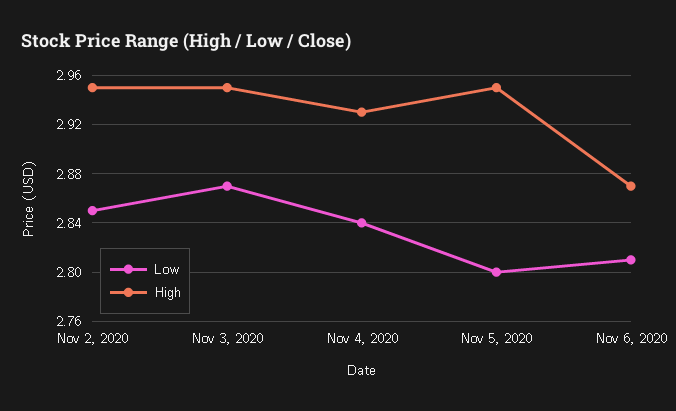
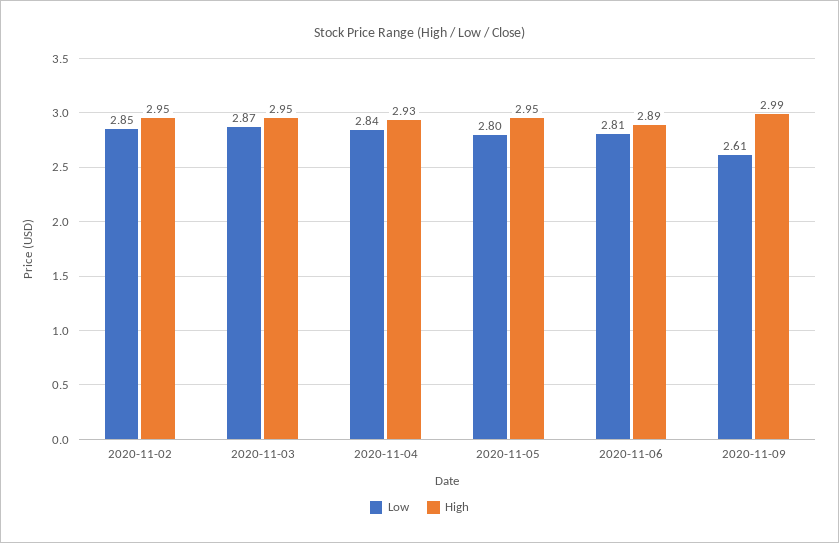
High, Nov 6, 2020: 2.87 -> 2.89
Low, 2020-11-09: none -> 2.61
High, 2020-11-09: none -> 2.99

